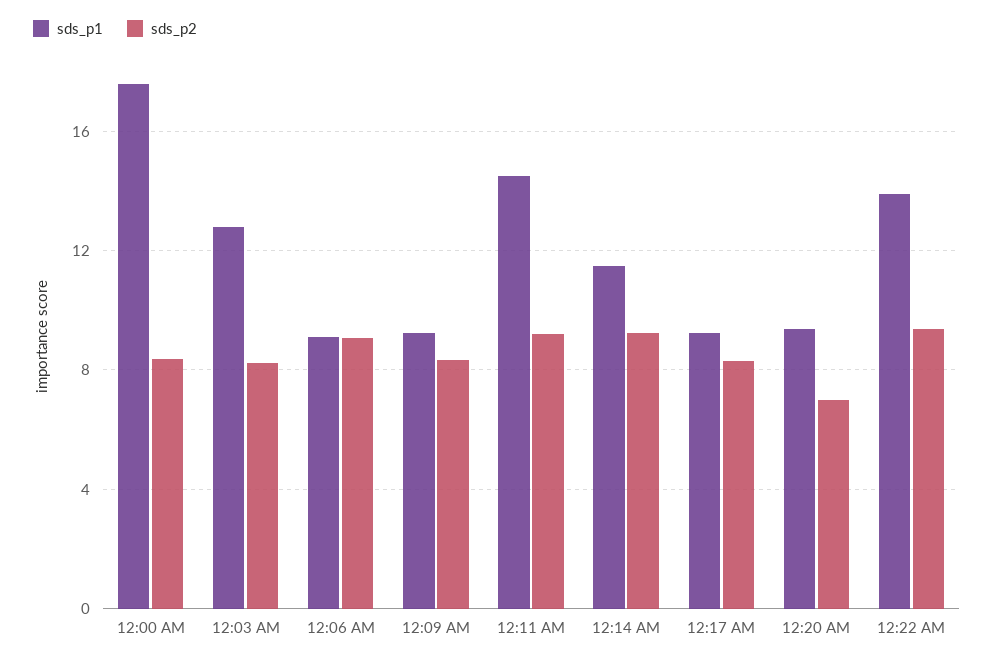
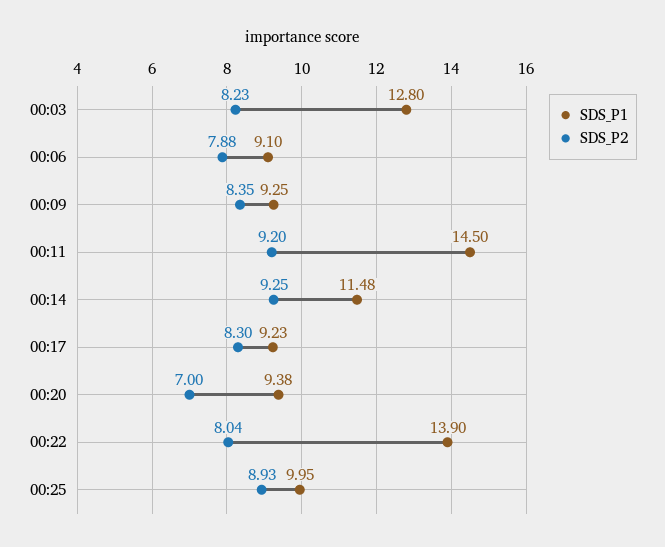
sds_p1, 12:00 AM: 17.5 -> none
sds_p2, 12:00 AM: 8.5 -> none
sds_p2, 12:06 AM: 9 -> 7.88
sds_p2, 12:22 AM: 9.5 -> 8.04
sds_p1, 00:25: none -> 9.95
sds_p2, 00:25: none -> 8.93

